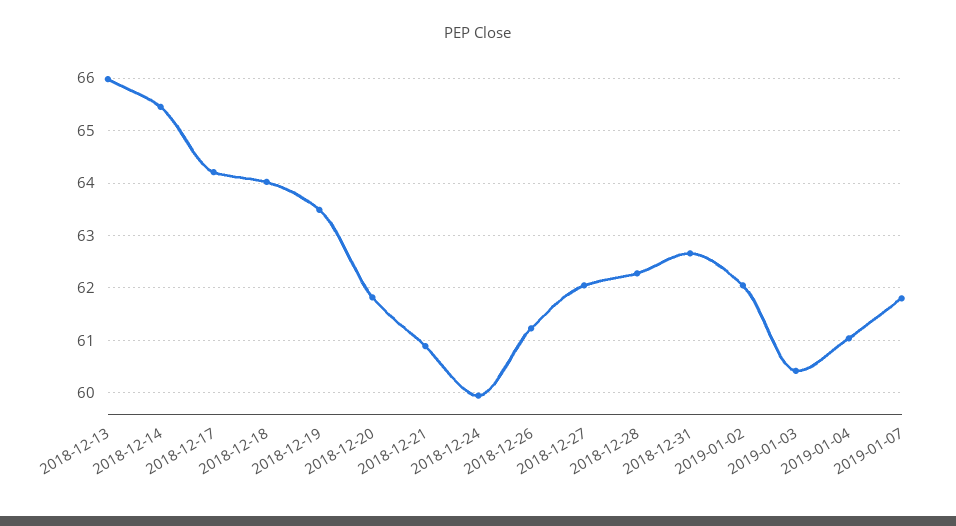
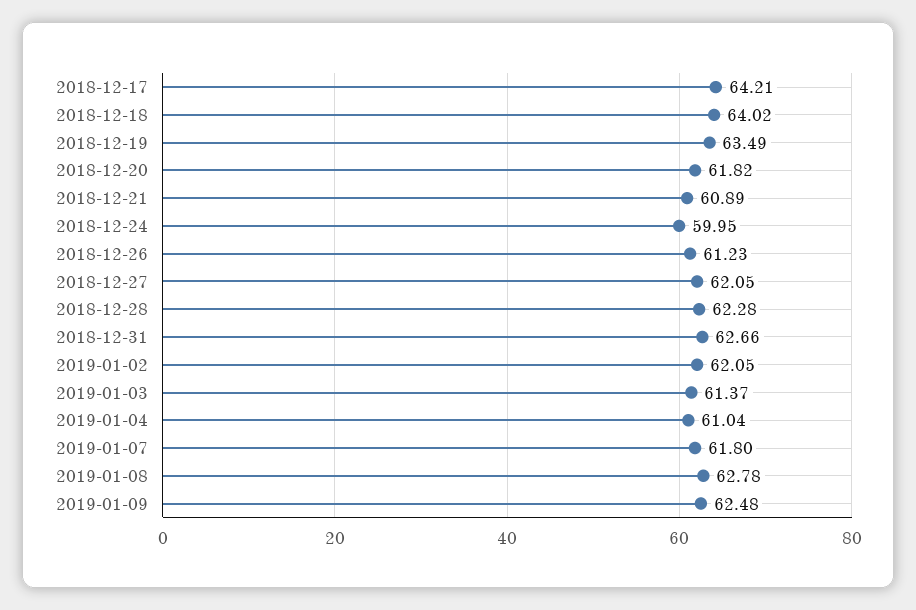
2018-12-13: 66 -> none
2018-12-14: 65.4 -> none
2019-01-03: 60.4 -> 61.37
2019-01-08: none -> 62.78
2019-01-09: none -> 62.48

